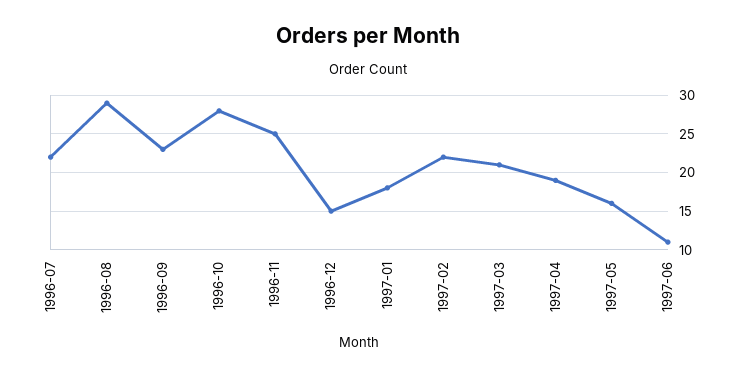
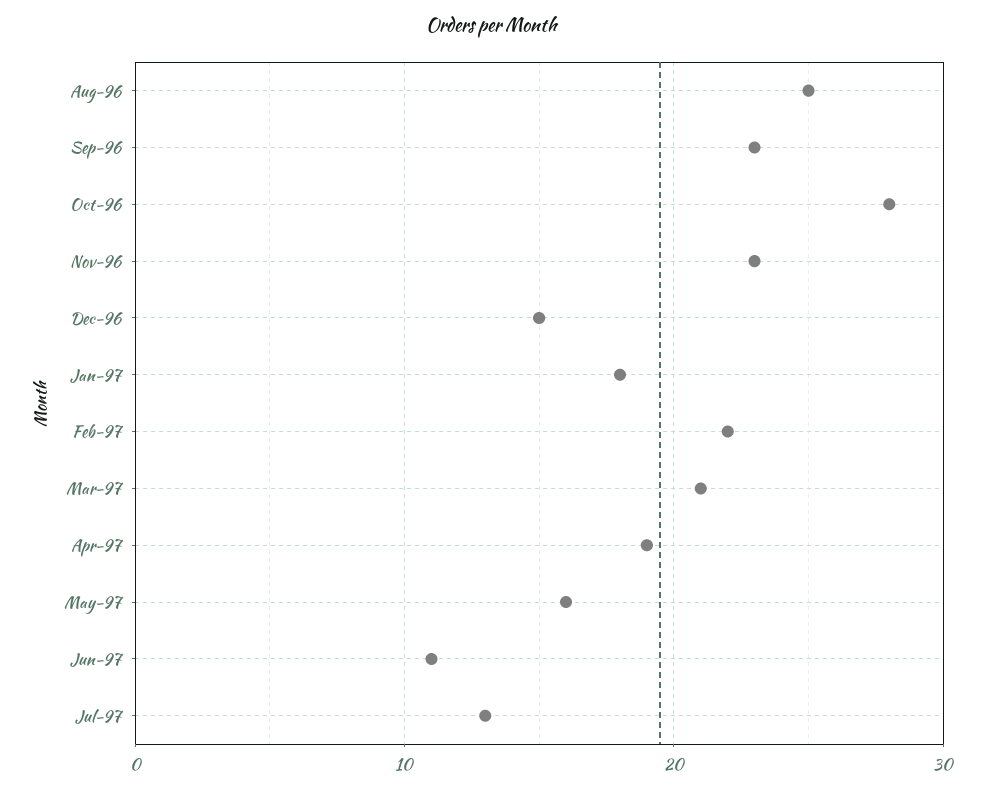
1996-07: 22 -> none
1996-08: 29 -> 25
1996-11: 25 -> 23
Jul-97: none -> 13

